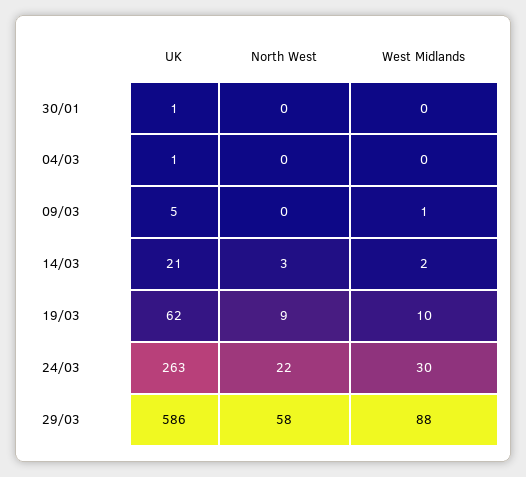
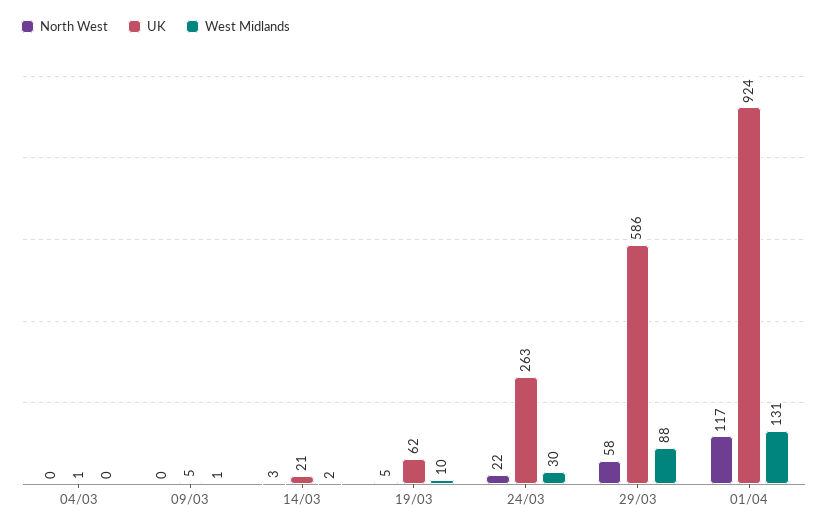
UK, 30/01: 1 -> none
North West, 30/01: 0 -> none
West Midlands, 30/01: 0 -> none
North West, 19/03: 9 -> 5
North West, 01/04: none -> 117
UK, 01/04: none -> 924
West Midlands, 01/04: none -> 131

